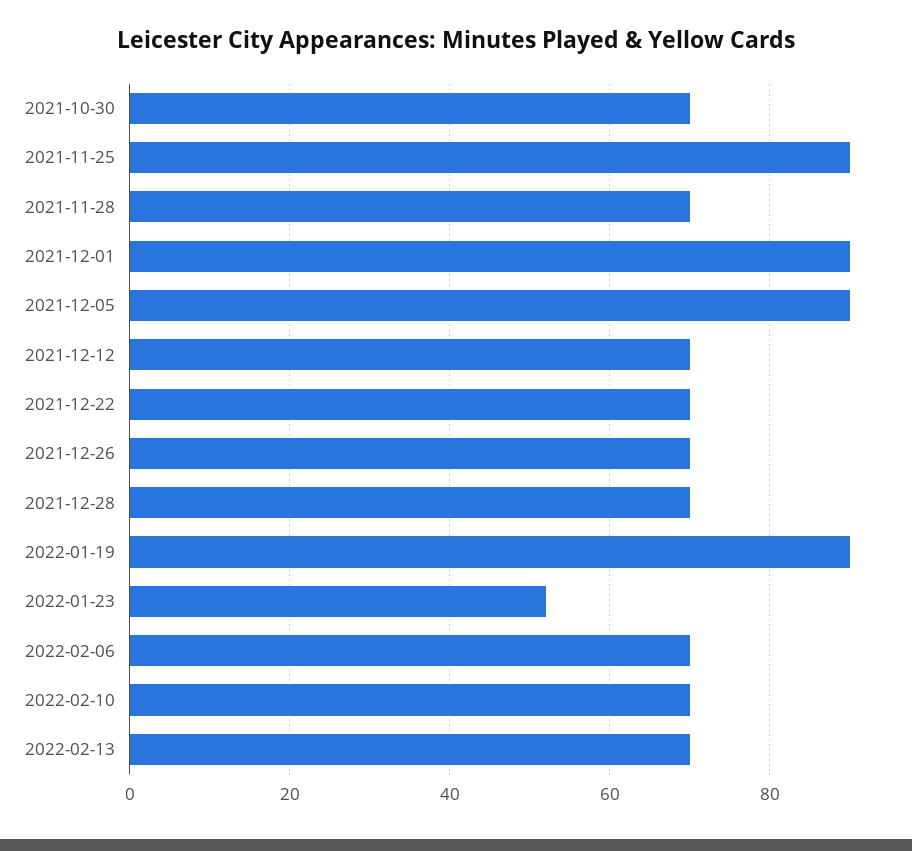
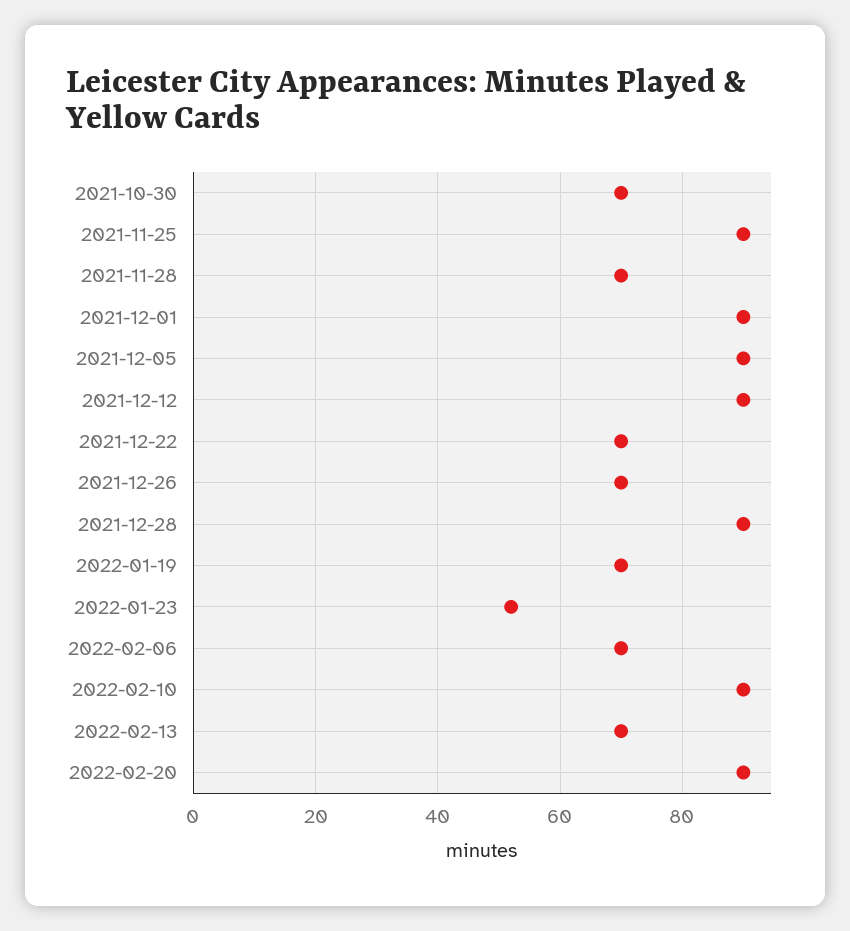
2021-12-12: 70 -> 90
2021-12-28: 70 -> 90
2022-01-19: 90 -> 70
2022-02-10: 70 -> 90
2022-02-20: none -> 90

